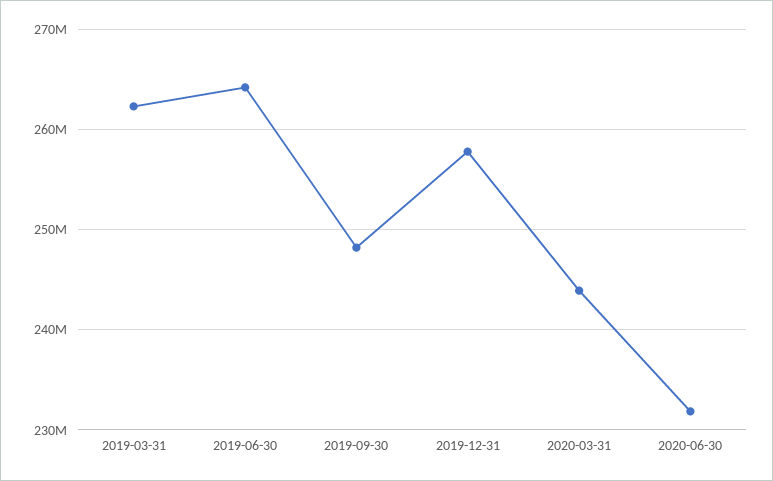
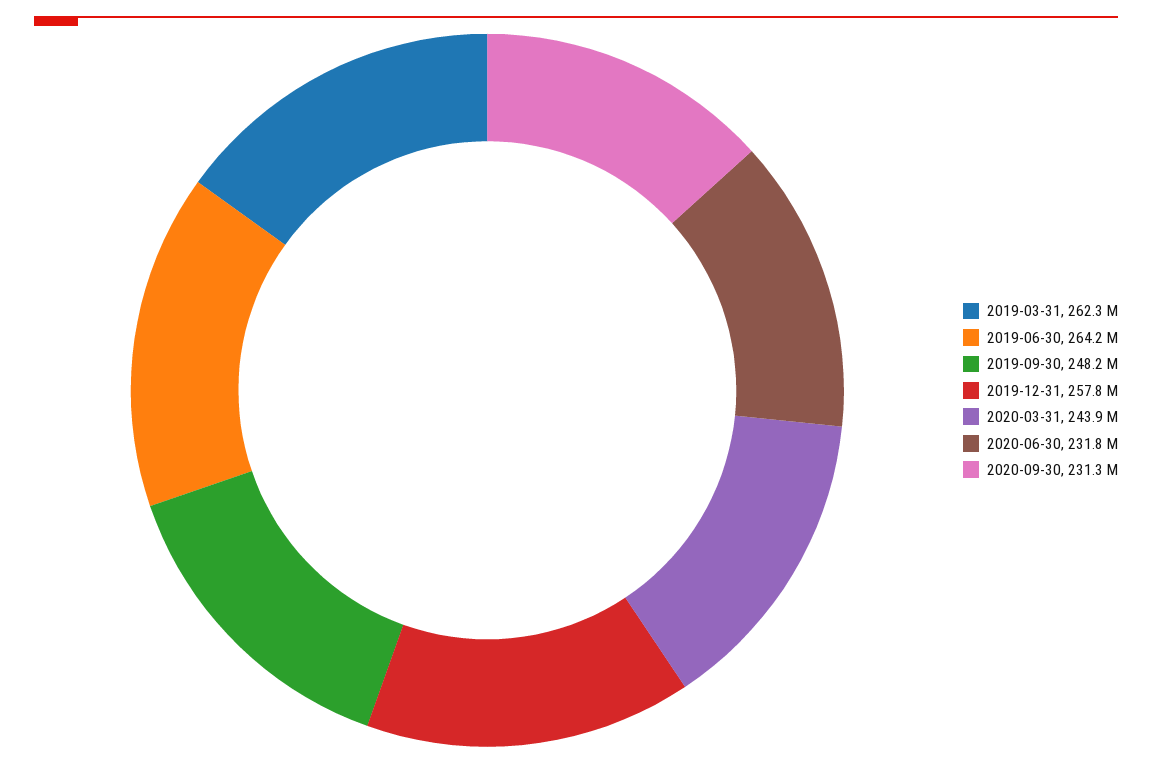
2020-09-30: none -> 231300000

